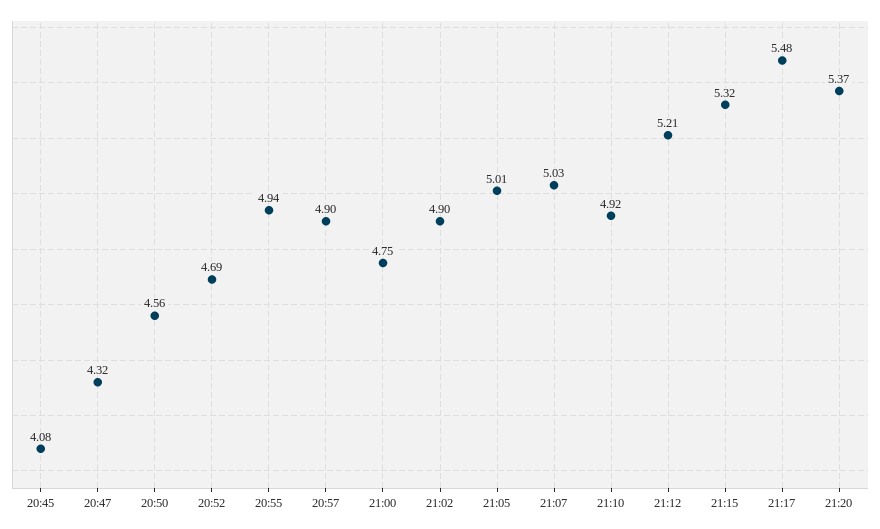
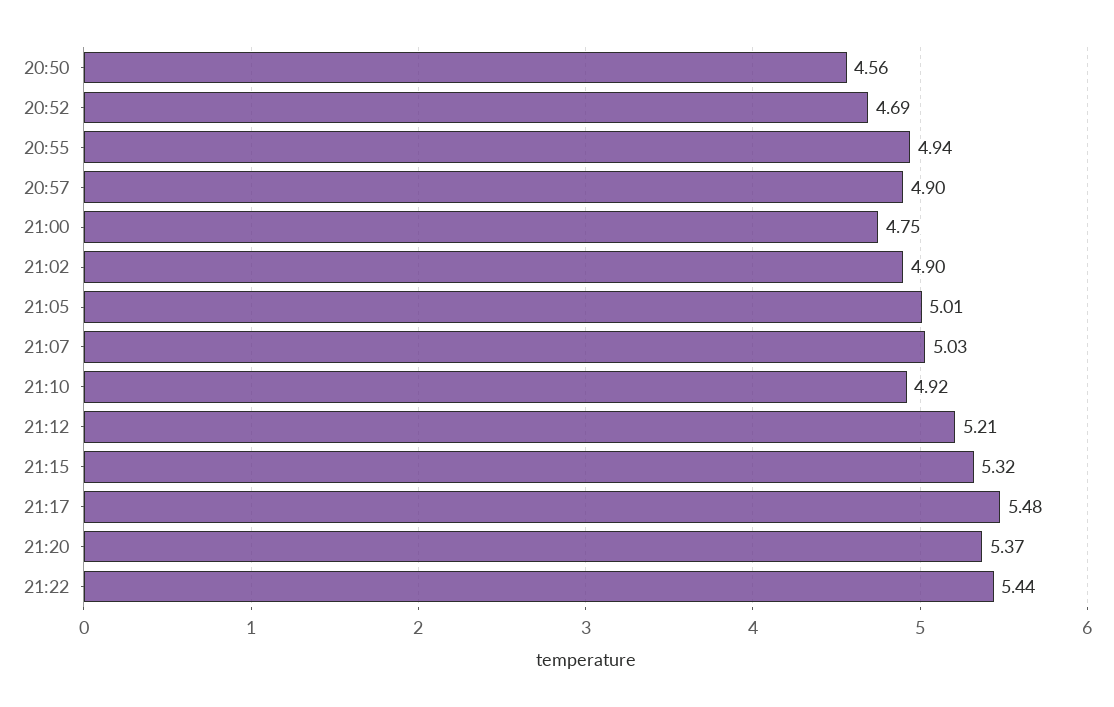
20:45: 4.08 -> none
20:47: 4.32 -> none
21:22: none -> 5.44

